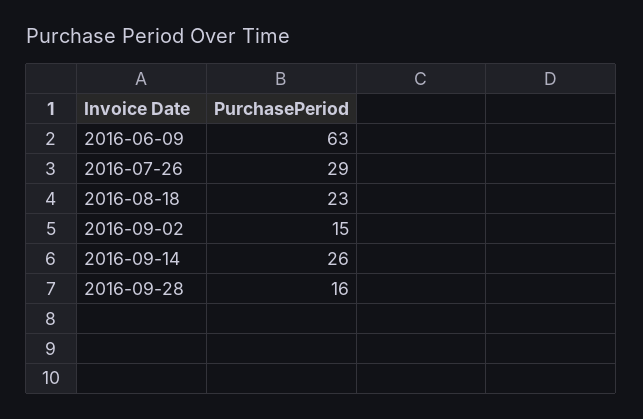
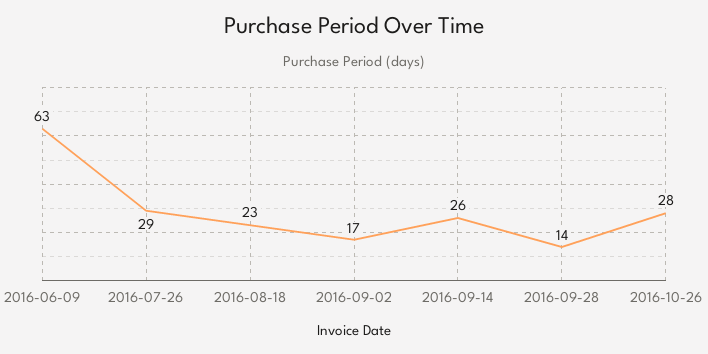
2016-09-02: 15 -> 17
2016-09-28: 16 -> 14
2016-10-26: none -> 28

